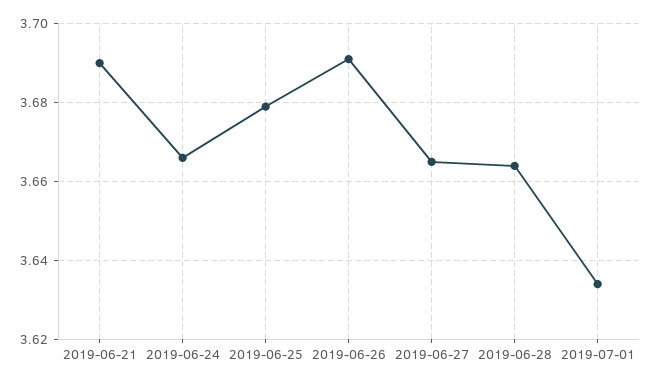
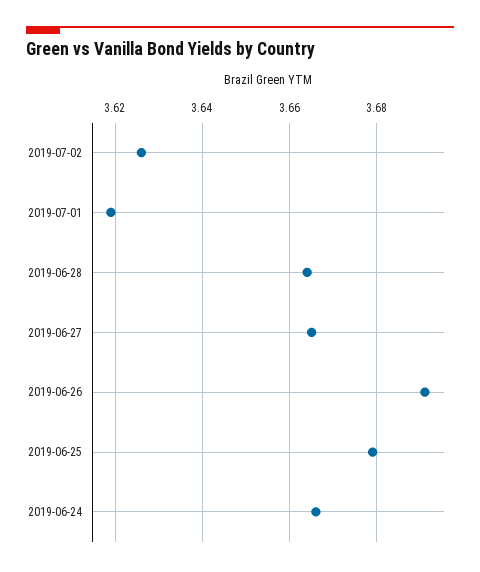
2019-06-21: 3.69 -> none
2019-07-01: 3.635 -> 3.62
2019-07-02: none -> 3.625

